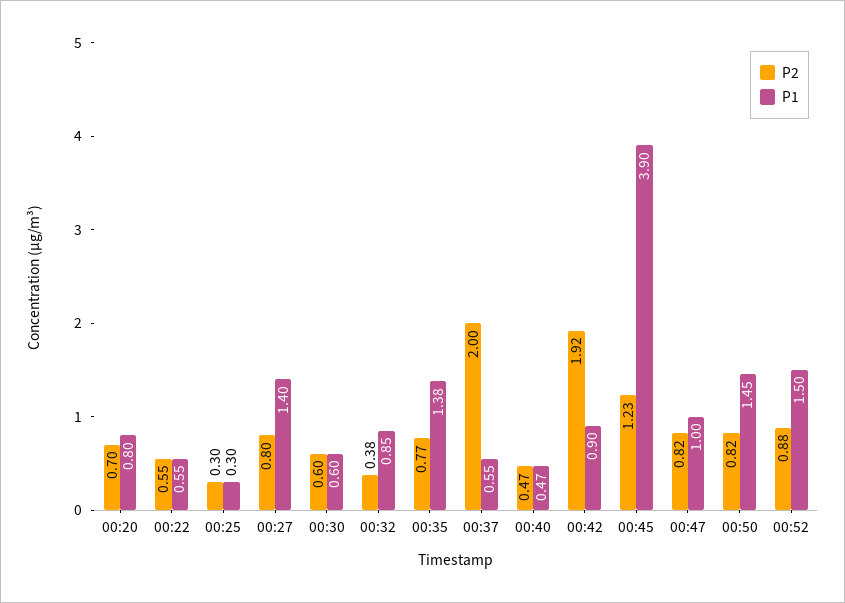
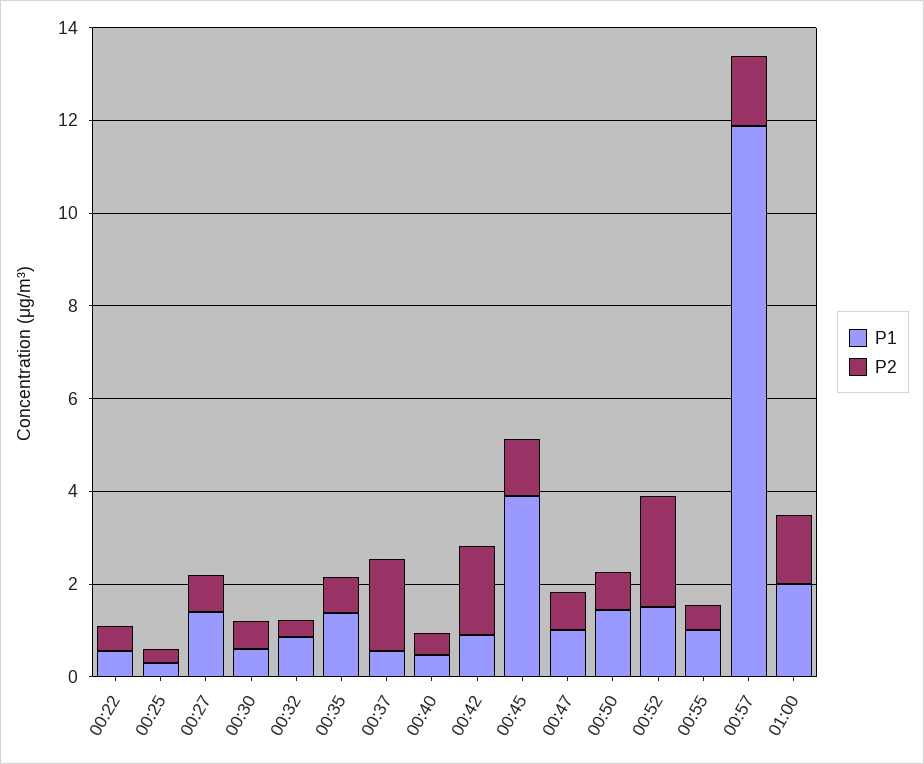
P2, 00:20: 0.7 -> none
P1, 00:20: 0.8 -> none
P2, 00:52: 0.88 -> 2.5
P1, 00:55: none -> 1
P2, 00:55: none -> 0.5
P1, 00:57: none -> 12
P2, 00:57: none -> 1.5
P1, 01:00: none -> 2
P2, 01:00: none -> 1.5

